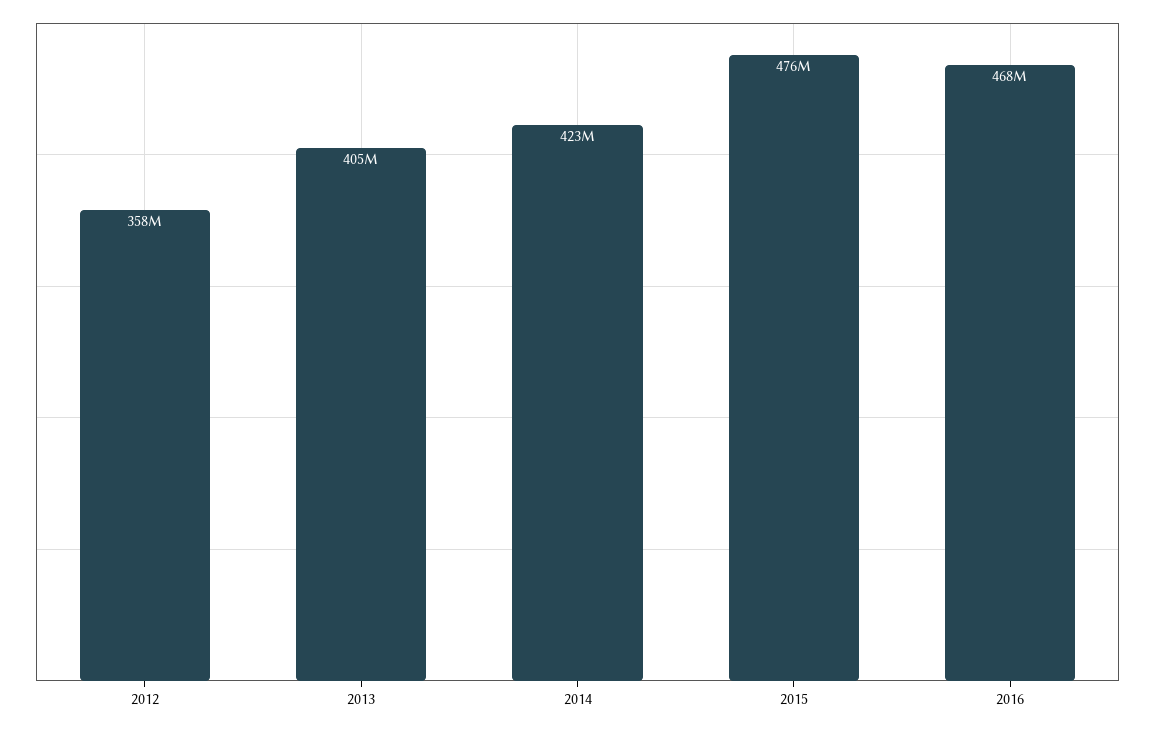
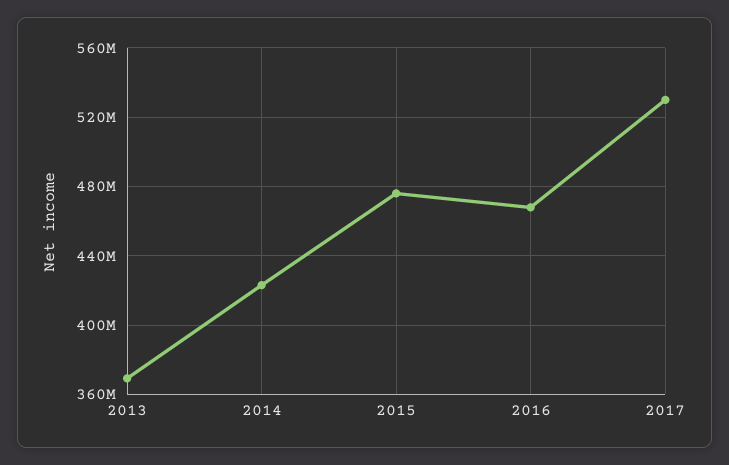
2012: 358000000 -> none
2013: 405000000 -> 370000000
2017: none -> 530000000

